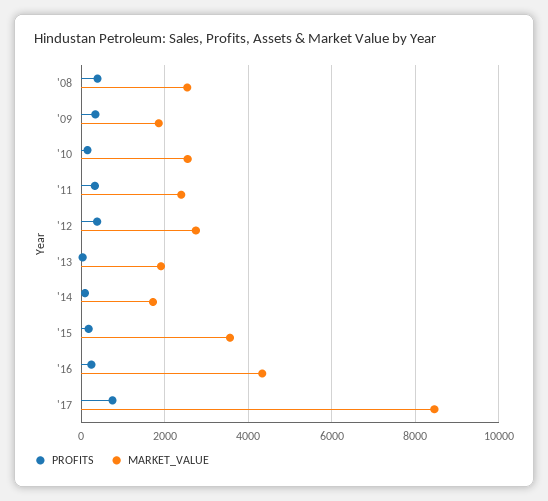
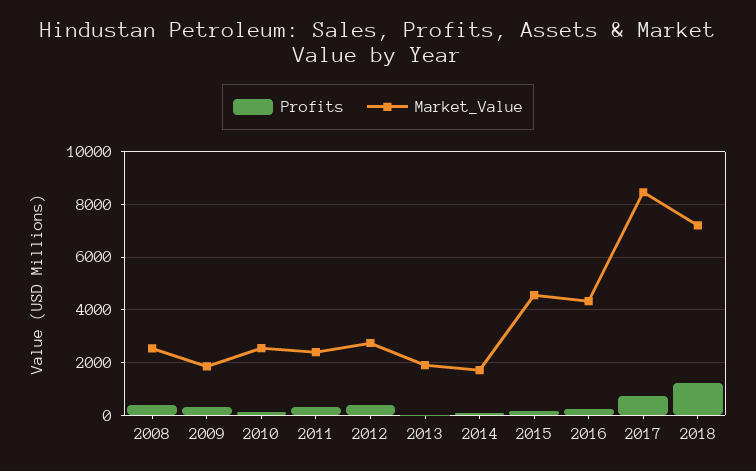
MARKET_VALUE, '15: 3600 -> 4500
PROFITS, 2018: none -> 1250
MARKET_VALUE, 2018: none -> 7250

